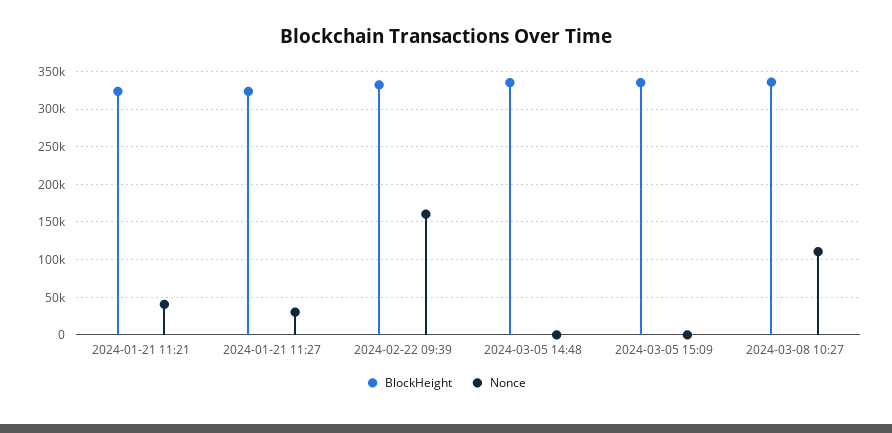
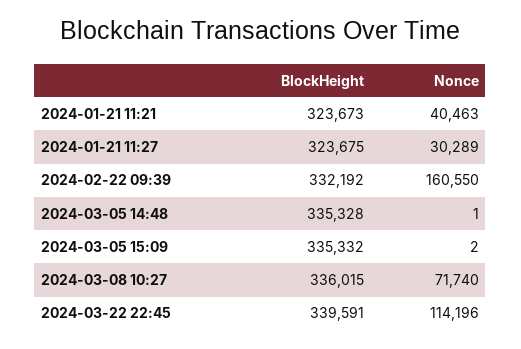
Nonce, 2024-03-08 10:27: 110000 -> 71740
BlockHeight, 2024-03-22 22:45: none -> 339591
Nonce, 2024-03-22 22:45: none -> 114196

